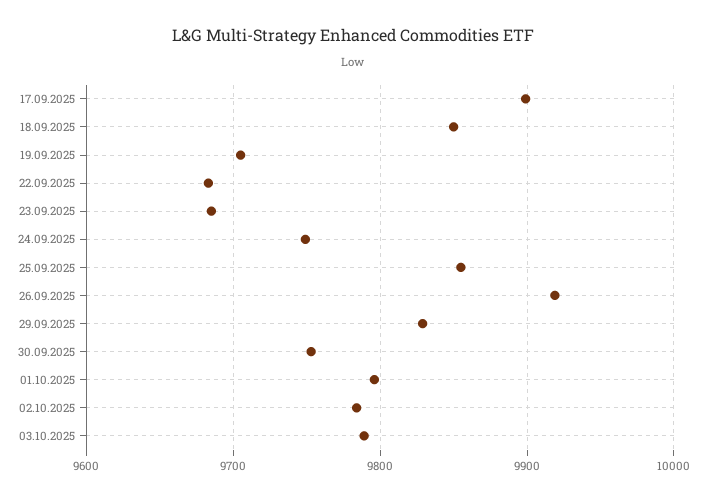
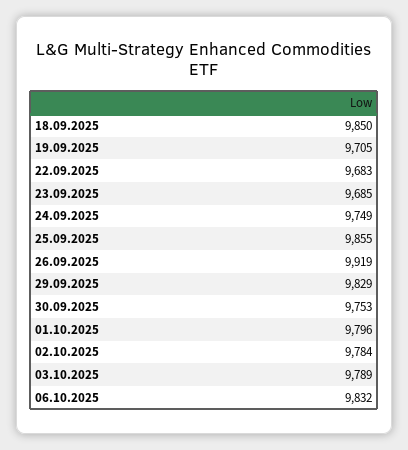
17.09.2025: 9900 -> none
06.10.2025: none -> 9832

